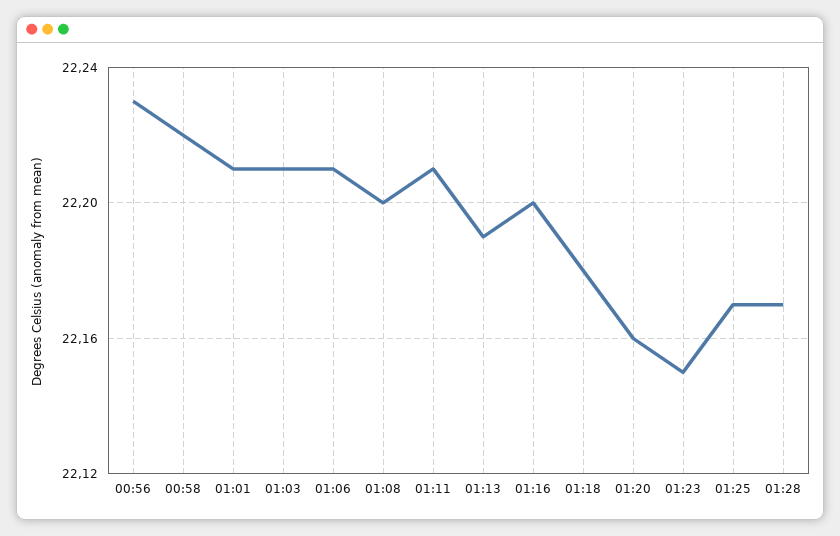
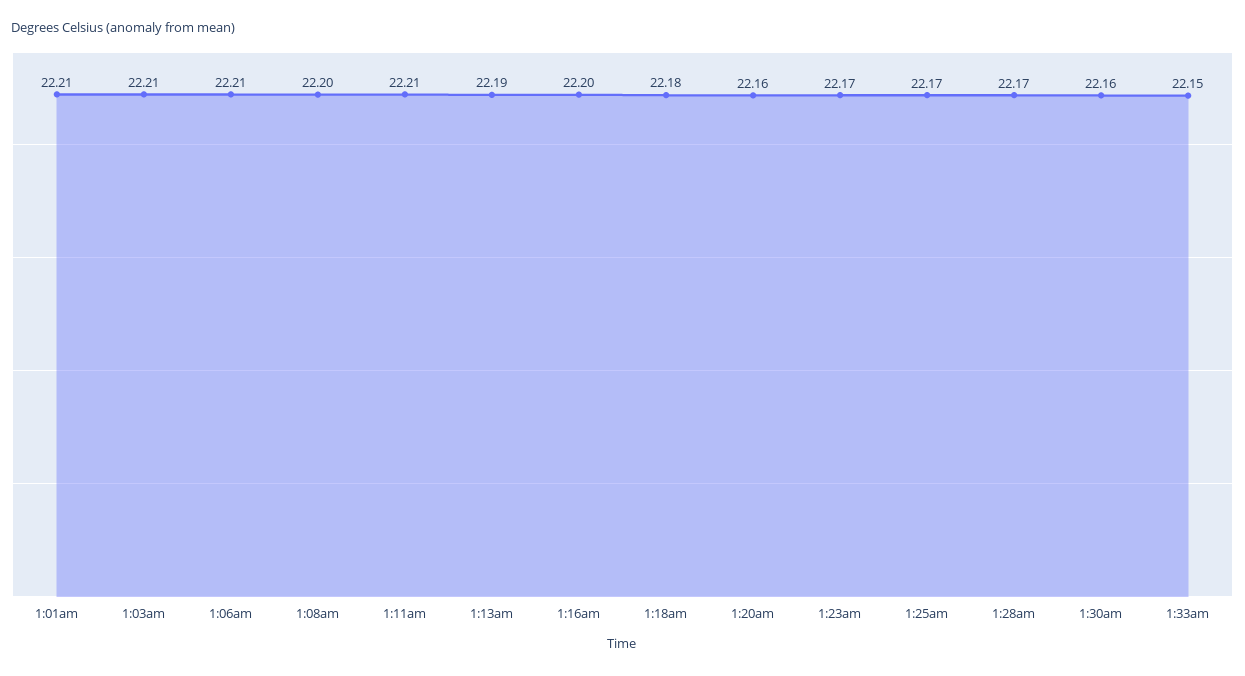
00:56: 22.23 -> none
00:58: 22.22 -> none
01:23: 22.15 -> 22.17
1:30am: none -> 22.16
1:33am: none -> 22.15

